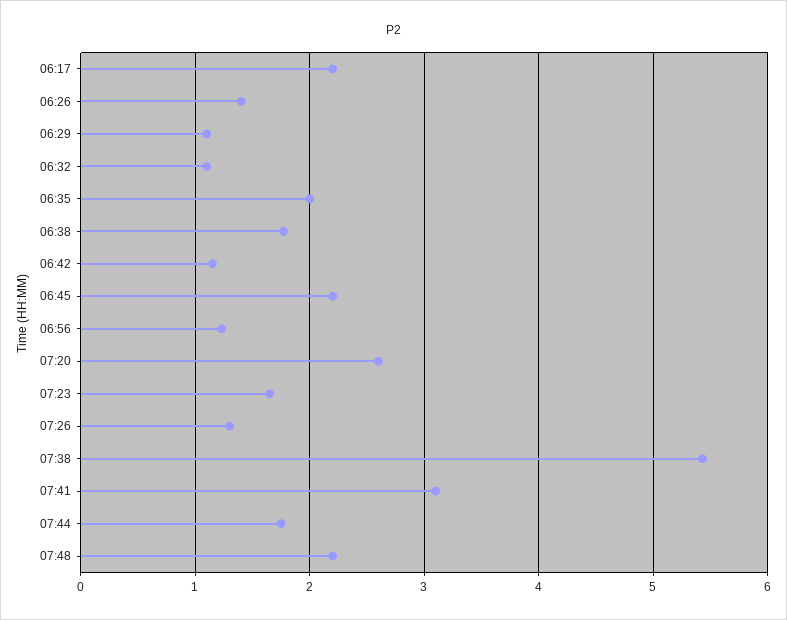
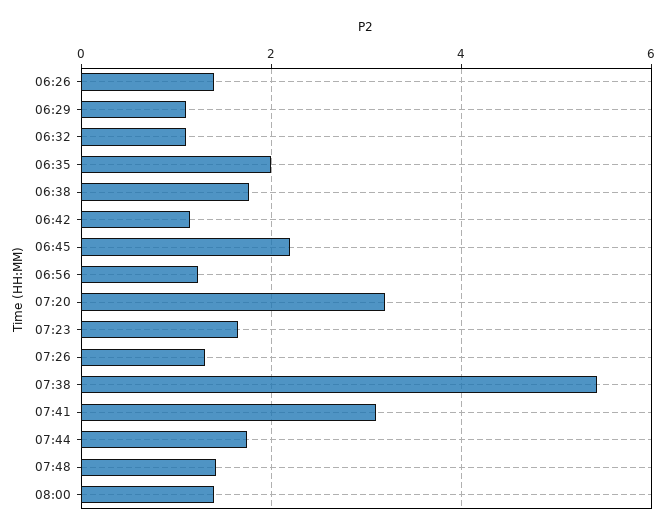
06:17: 2.2 -> none
07:20: 2.6 -> 3.2
07:48: 2.2 -> 1.4
08:00: none -> 1.4

